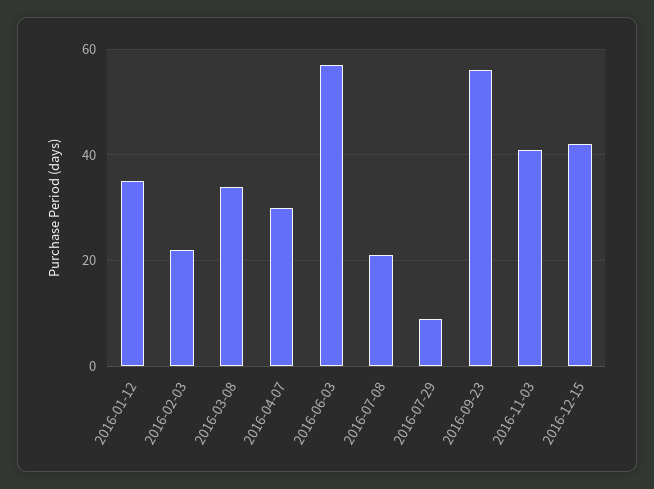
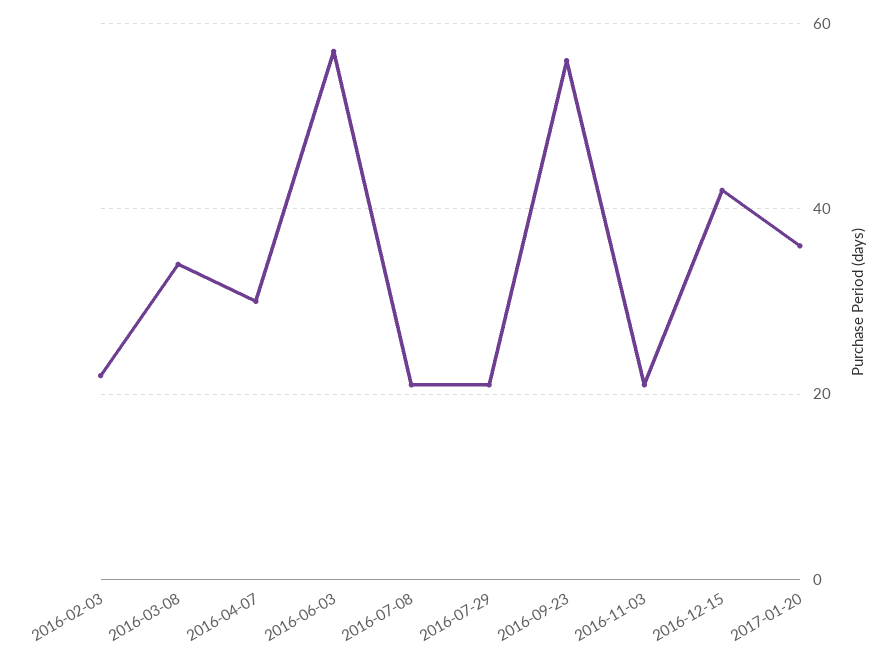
2016-01-12: 35 -> none
2016-07-29: 10 -> 20
2016-11-03: 40 -> 20
2017-01-20: none -> 35

